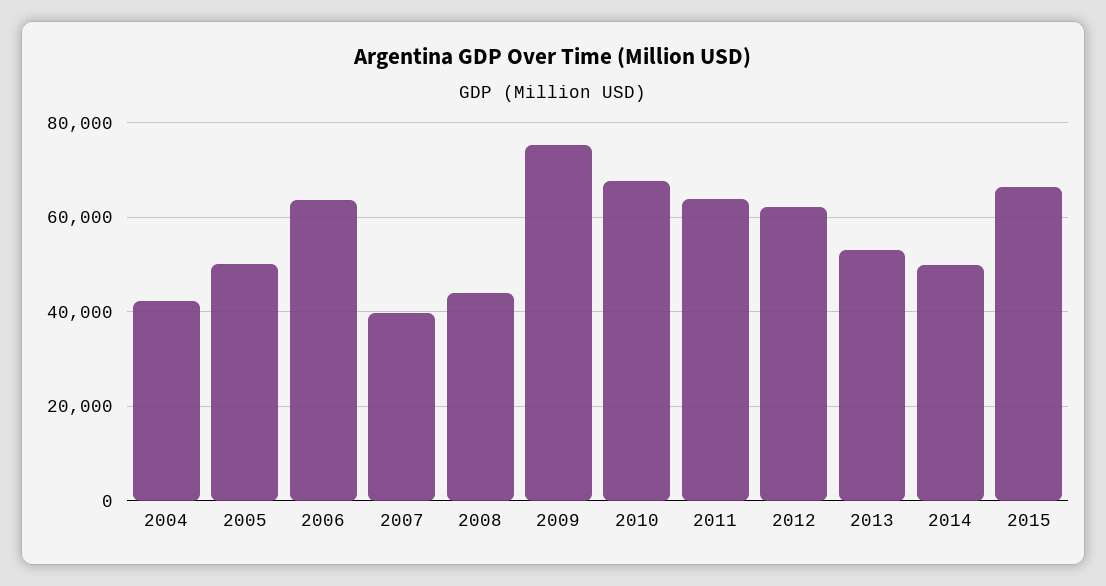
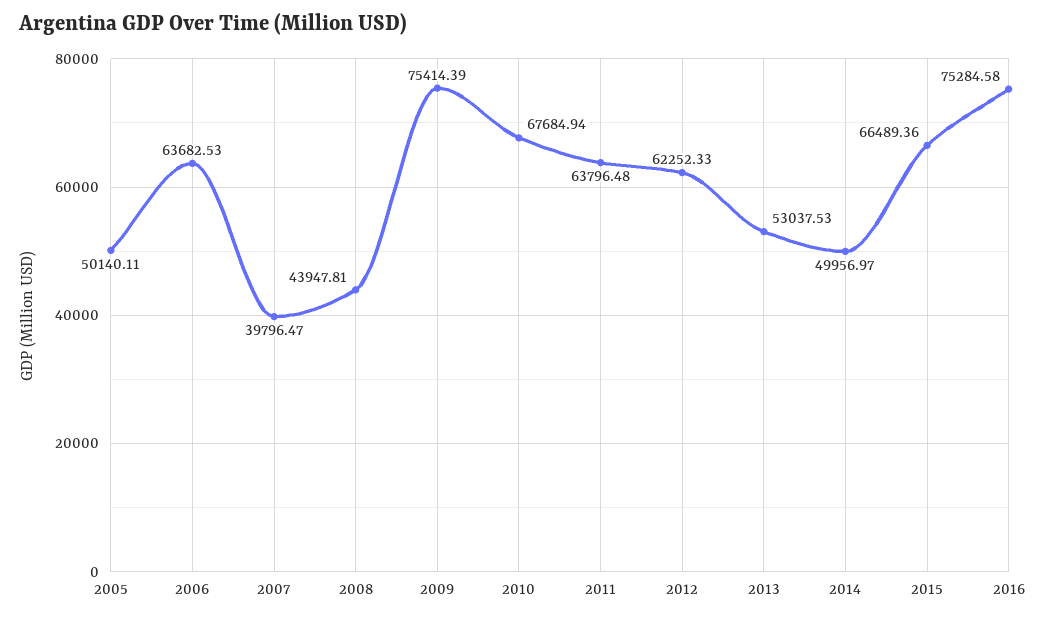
2004: 42000 -> none
2016: none -> 75284.58

